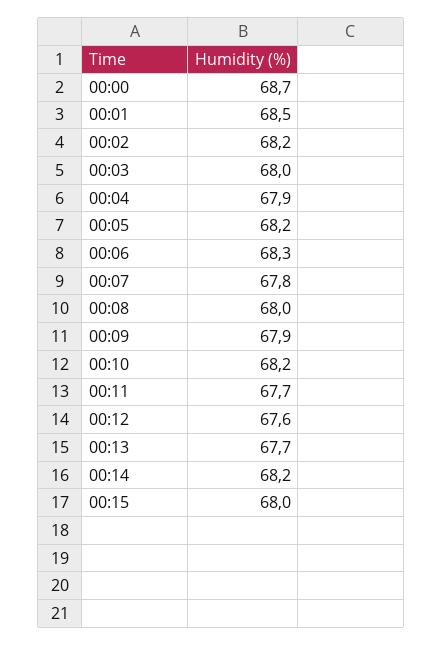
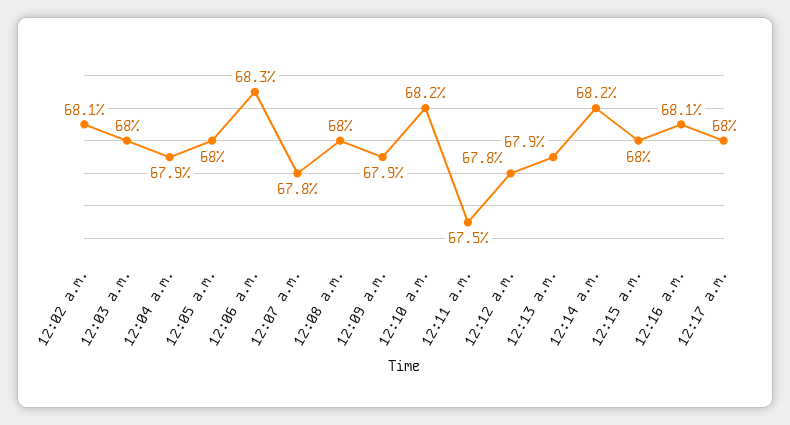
00:00: 68.7 -> none
00:01: 68.5 -> none
00:02: 68.2 -> 68.1
00:05: 68.2 -> 68
00:11: 67.7 -> 67.5
00:12: 67.6 -> 67.8
00:13: 67.7 -> 67.9
12:16 a.m.: none -> 68.1
12:17 a.m.: none -> 68

